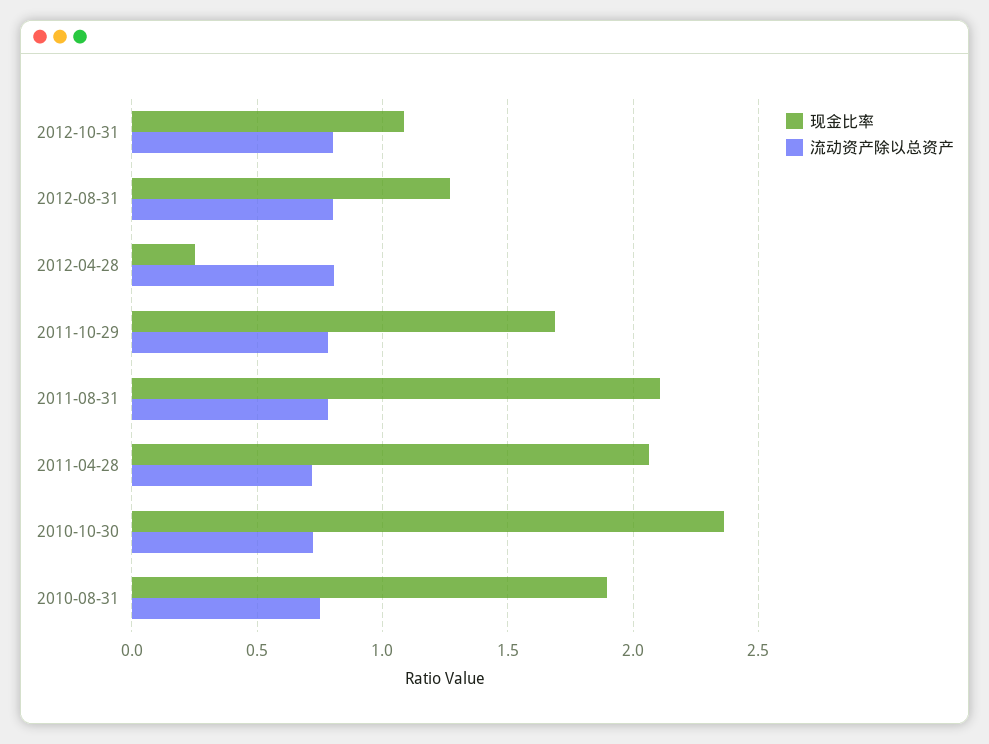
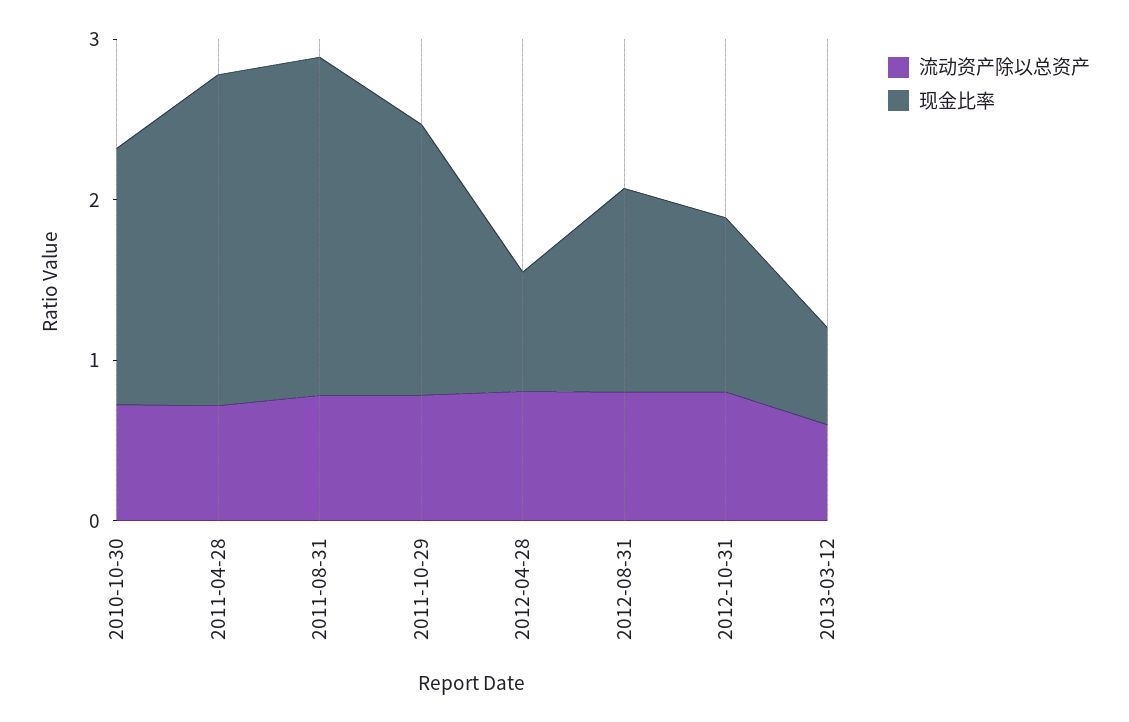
现金比率, 2012-04-28: 0.25 -> 0.8
现金比率, 2010-10-30: 2.35 -> 1.6
现金比率, 2010-08-31: 1.9 -> none
流动资产除以总资产, 2010-08-31: 0.75 -> none
流动资产除以总资产, 2013-03-12: none -> 0.6
现金比率, 2013-03-12: none -> 0.6

